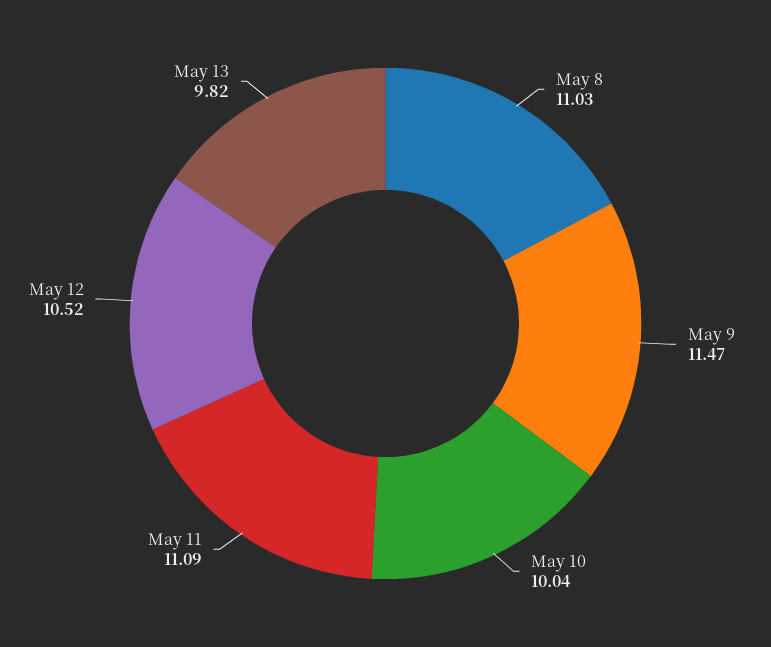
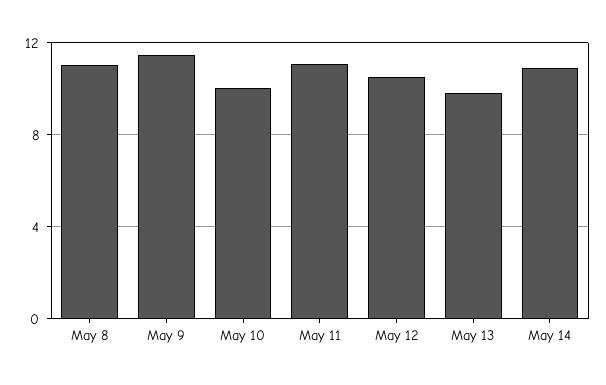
May 14: none -> 11

